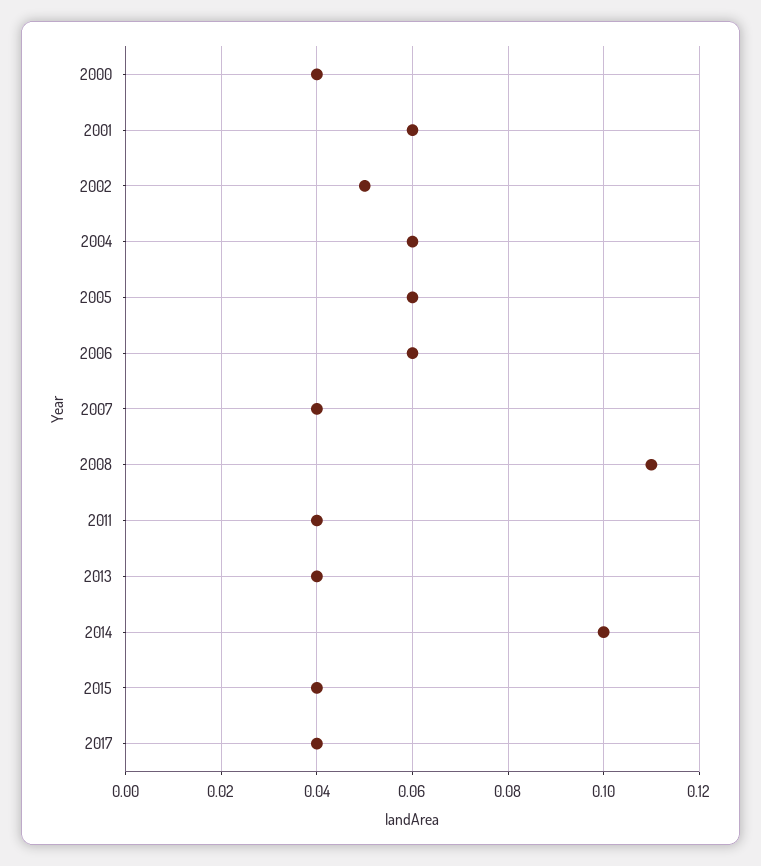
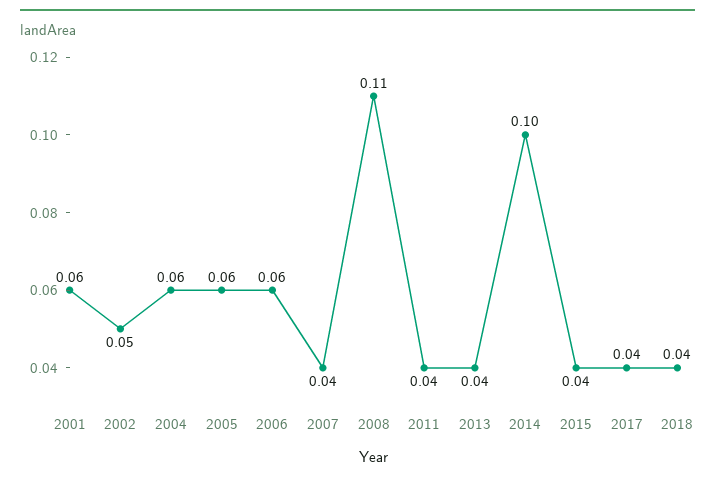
2000: 0.04 -> none
2018: none -> 0.04

